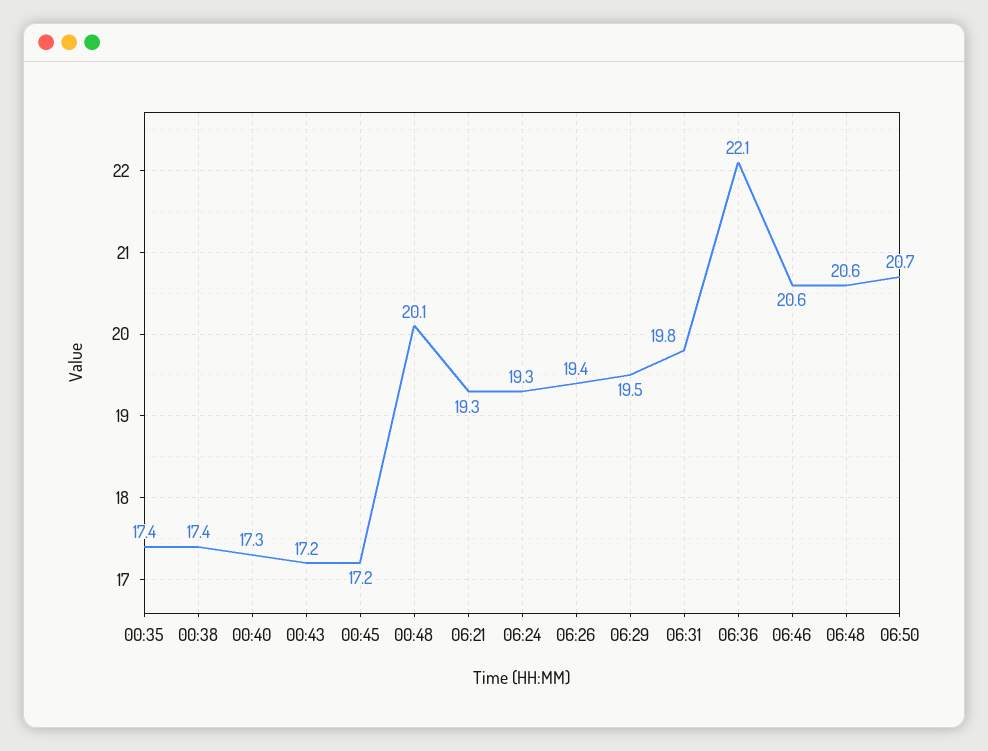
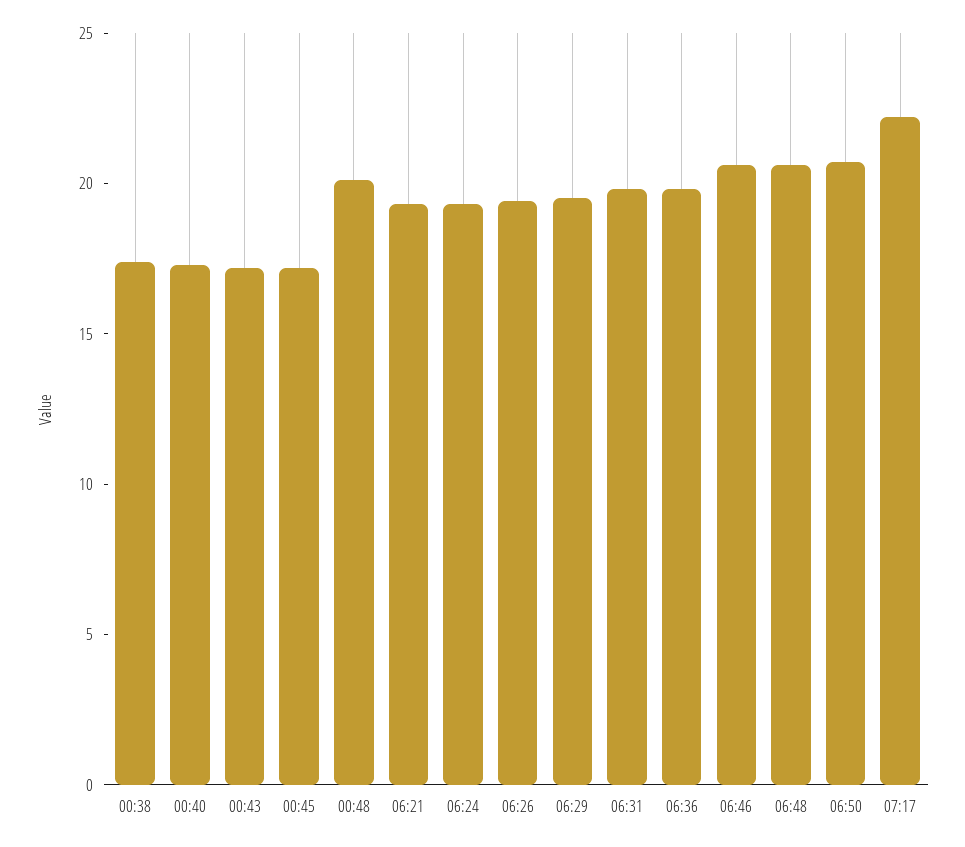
00:35: 17.4 -> none
06:36: 22.1 -> 20
07:17: none -> 22

